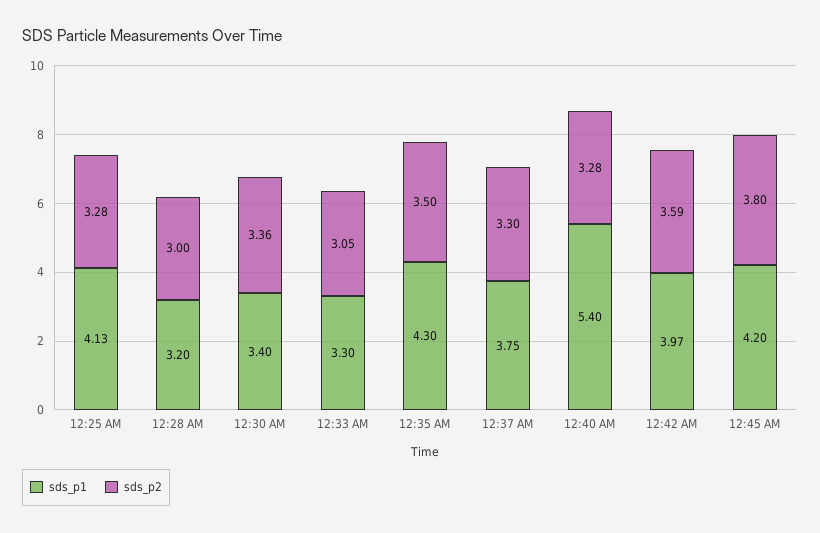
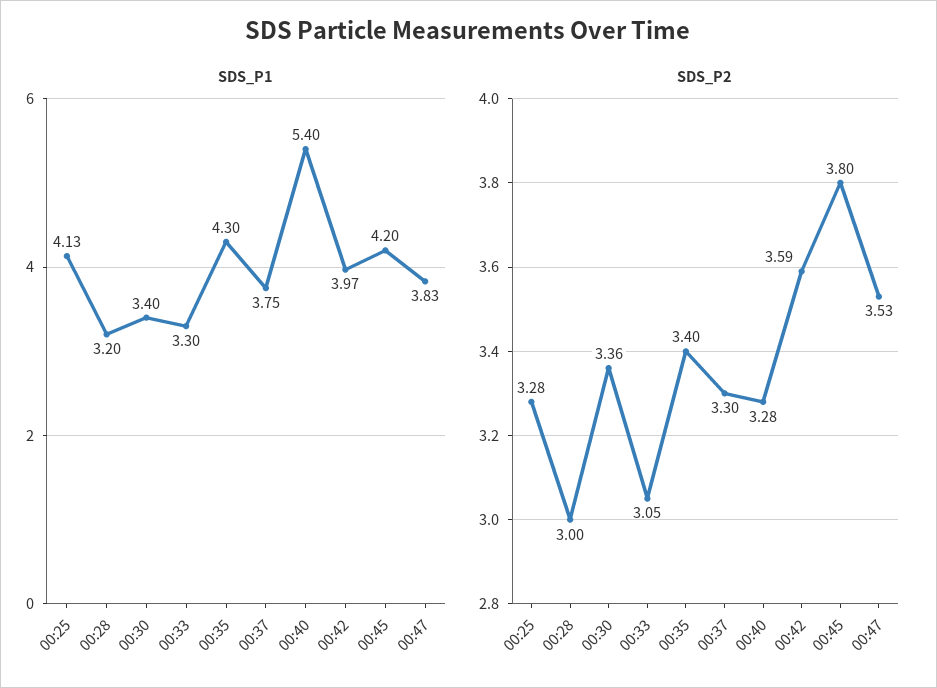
sds_p2, 12:35 AM: 3.5 -> 3.4
sds_p1, 00:47: none -> 3.83
sds_p2, 00:47: none -> 3.53

